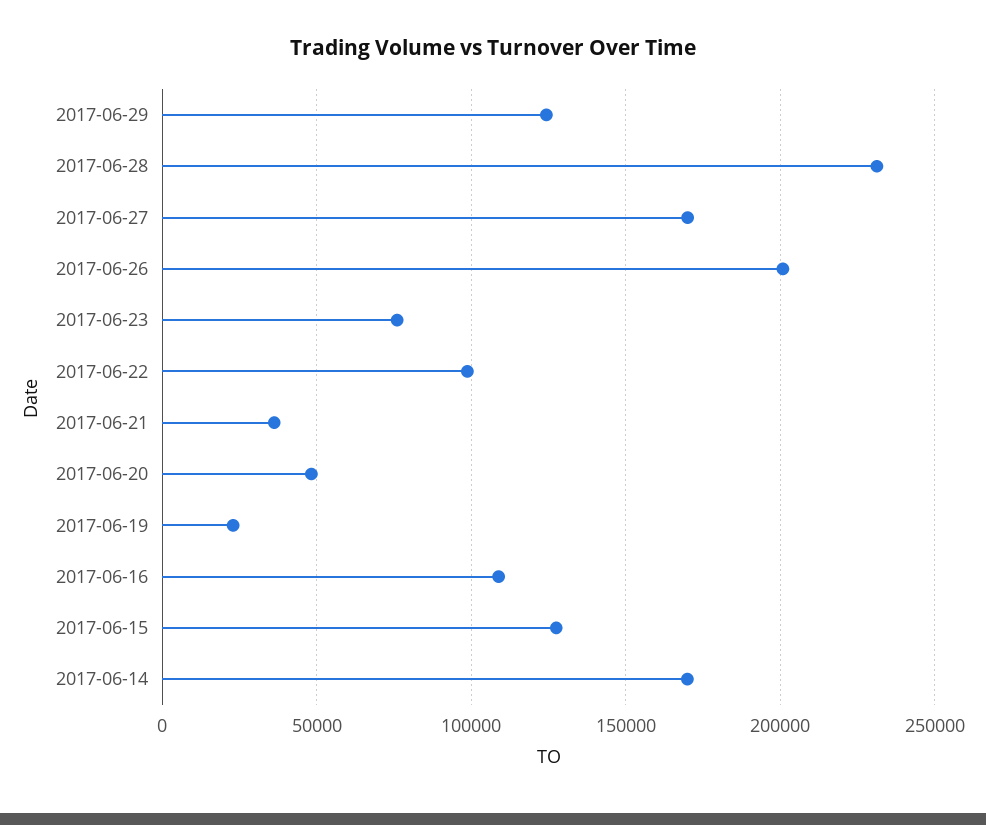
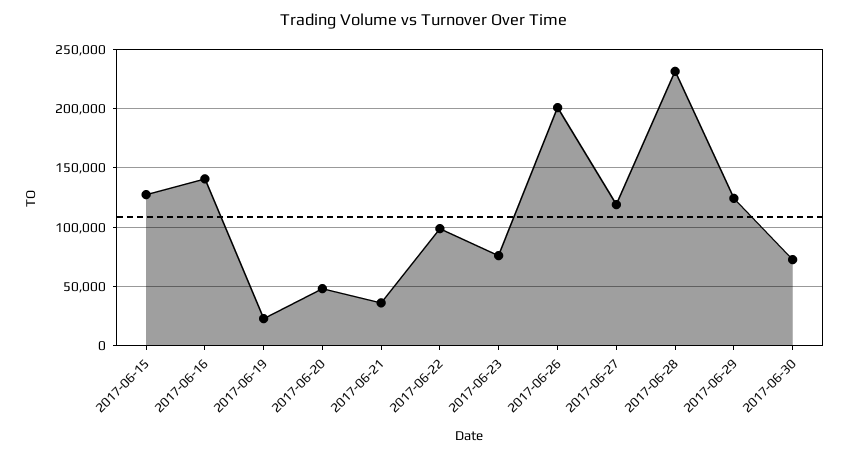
2017-06-27: 170000 -> 120000
2017-06-16: 110000 -> 140000
2017-06-14: 170000 -> none
2017-06-30: none -> 70000

